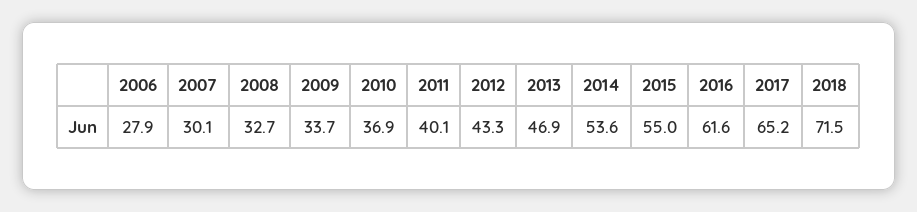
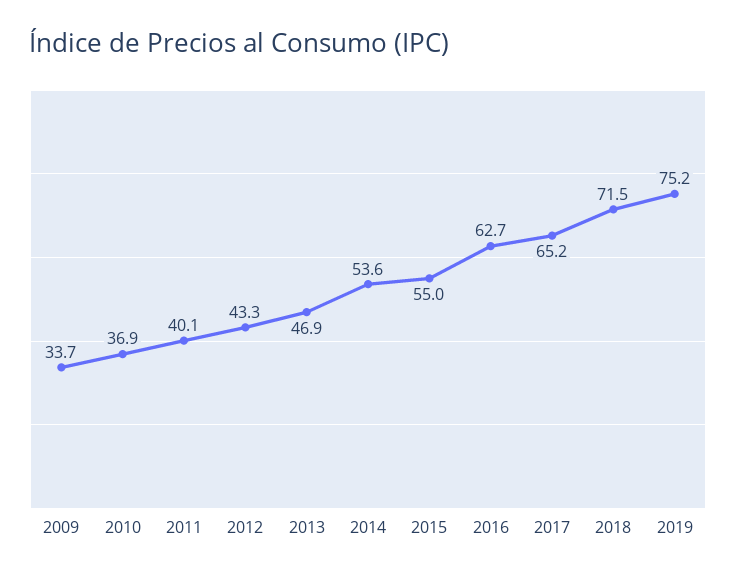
2006: 27.9 -> none
2007: 30.1 -> none
2008: 32.7 -> none
2016: 61.6 -> 62.7
2019: none -> 75.2

